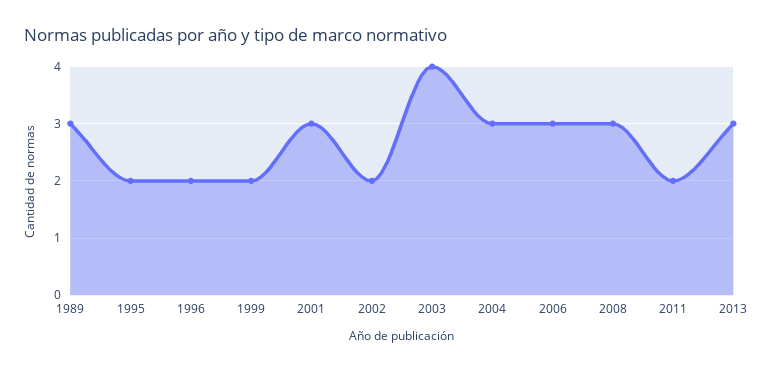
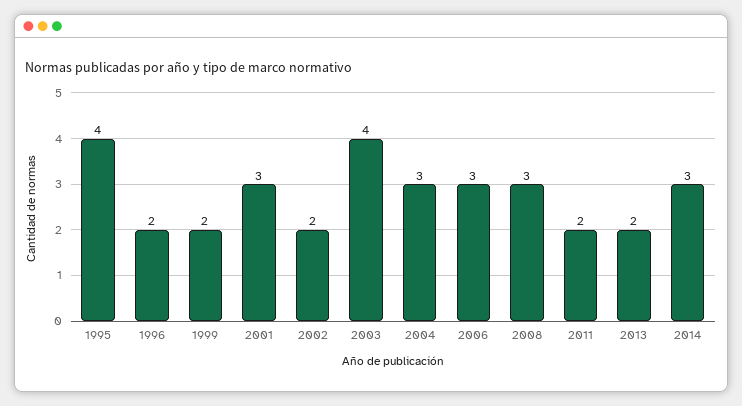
1989: 3 -> none
1995: 2 -> 4
2013: 3 -> 2
2014: none -> 3

